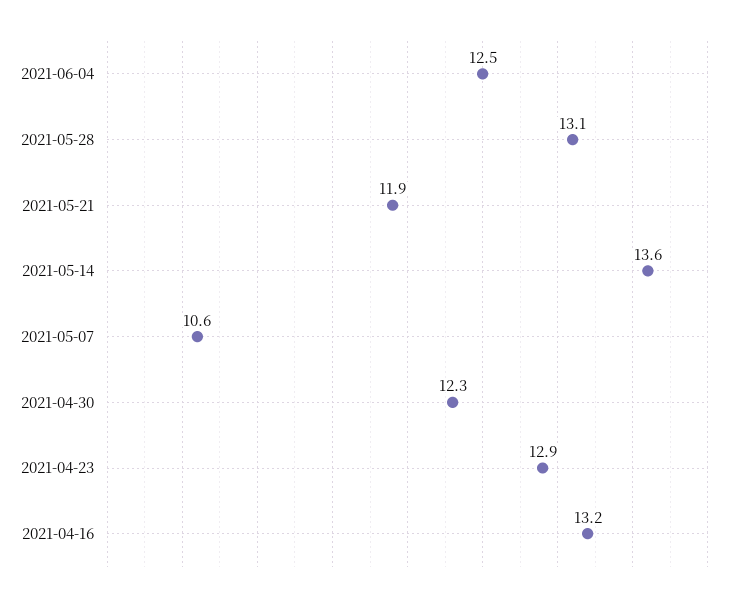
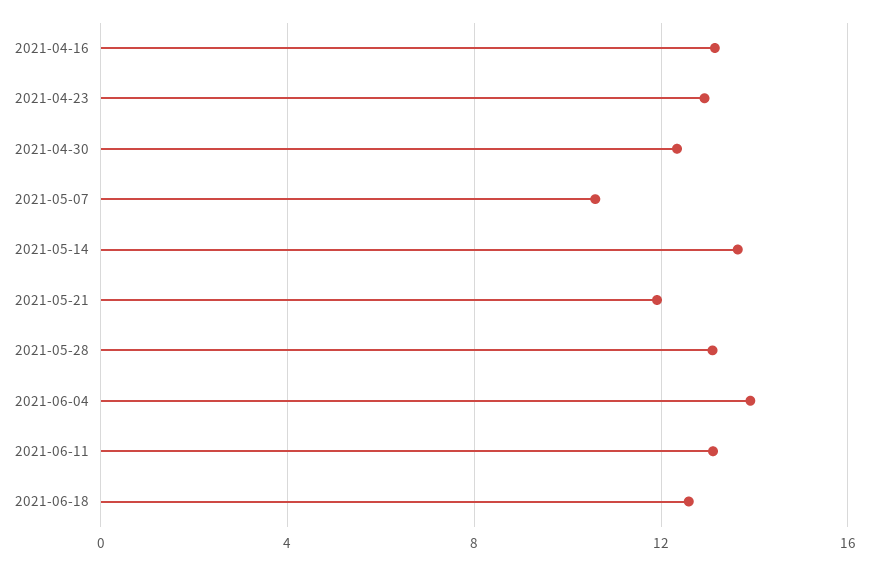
2021-06-04: 12.5 -> 14
2021-06-11: none -> 13
2021-06-18: none -> 12.5

